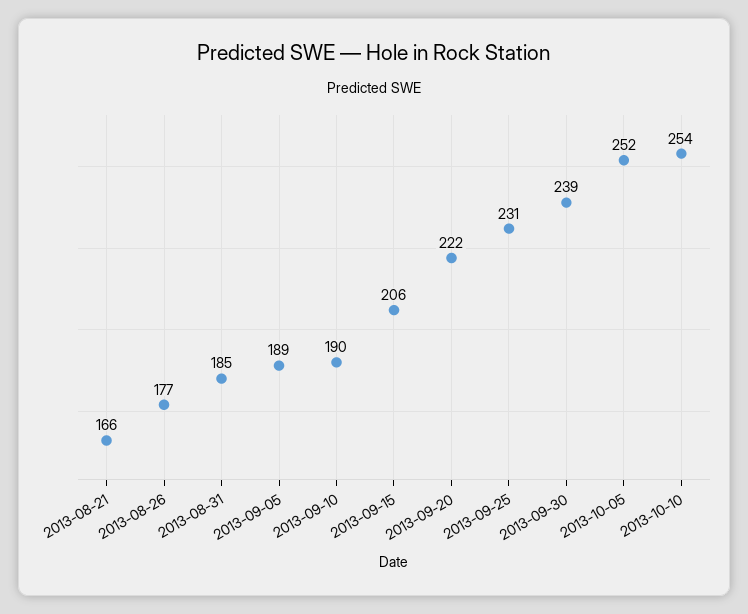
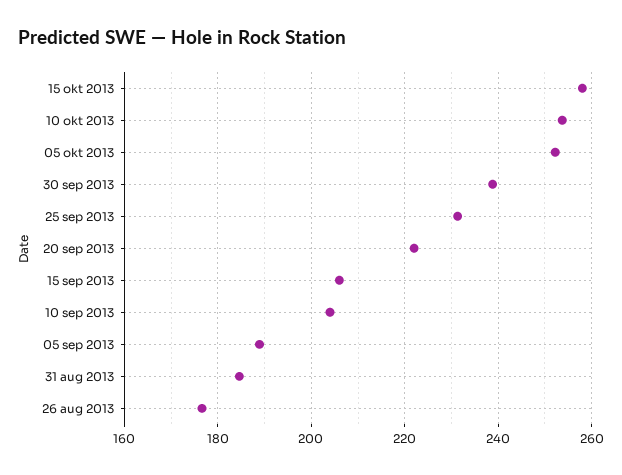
2013-08-21: 166 -> none
2013-09-10: 190 -> 204
15 okt 2013: none -> 258

